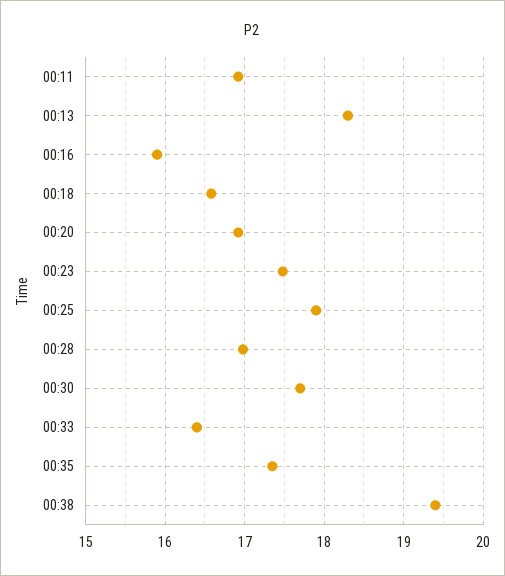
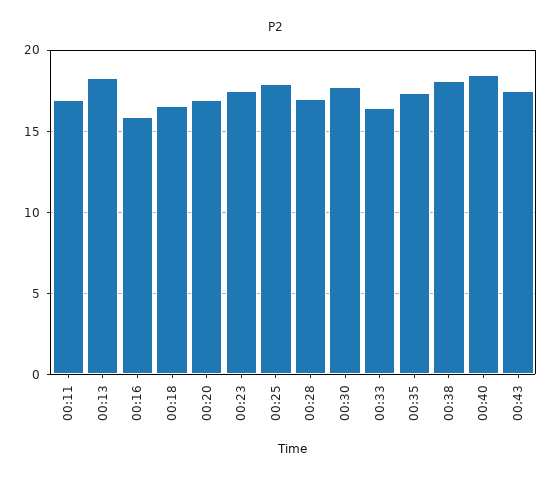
00:38: 19.4 -> 18
00:40: none -> 18.5
00:43: none -> 17.5

